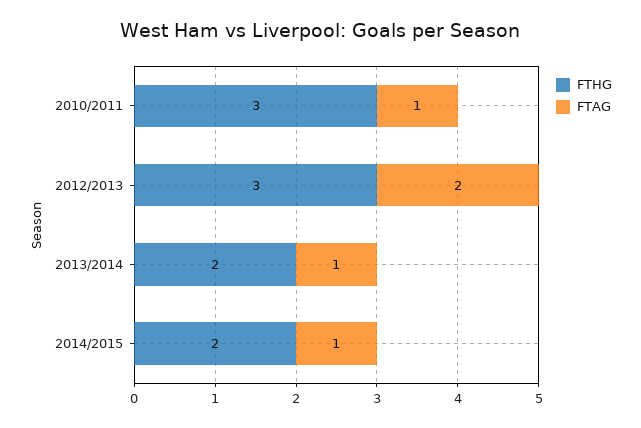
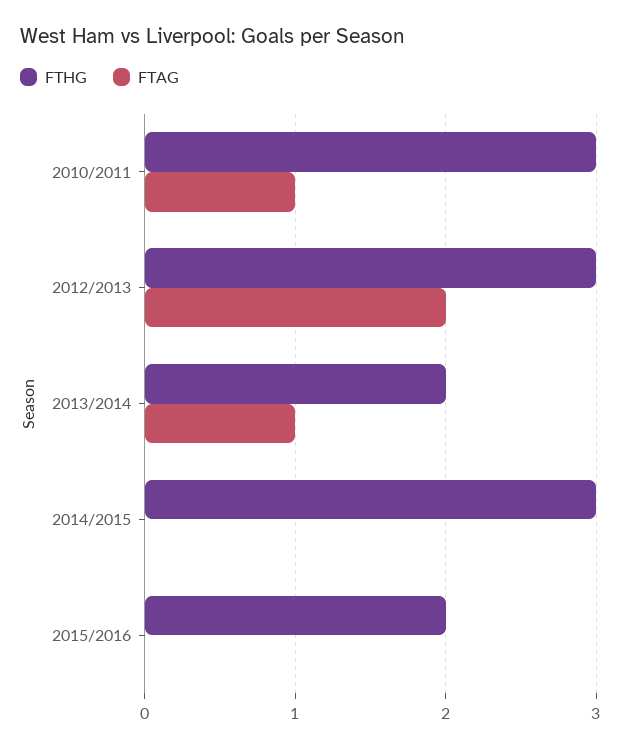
FTHG, 2014/2015: 2 -> 3
FTAG, 2014/2015: 1 -> 0
FTHG, 2015/2016: none -> 2
FTAG, 2015/2016: none -> 0

